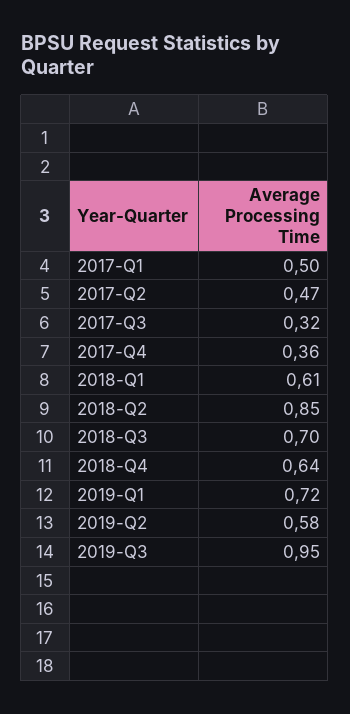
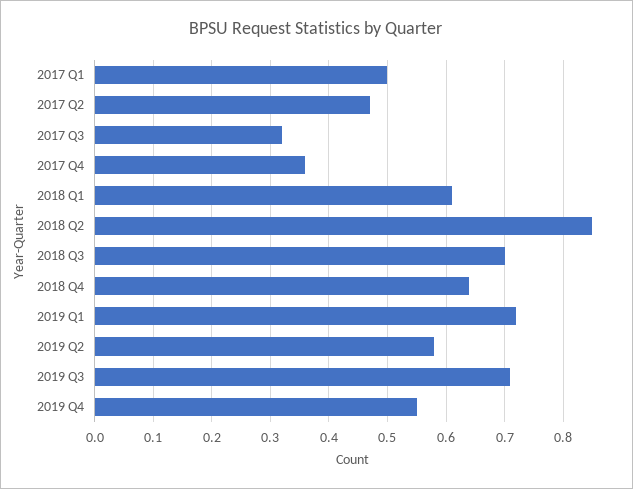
2019-Q3: 0.95 -> 0.7
2019 Q4: none -> 0.55

